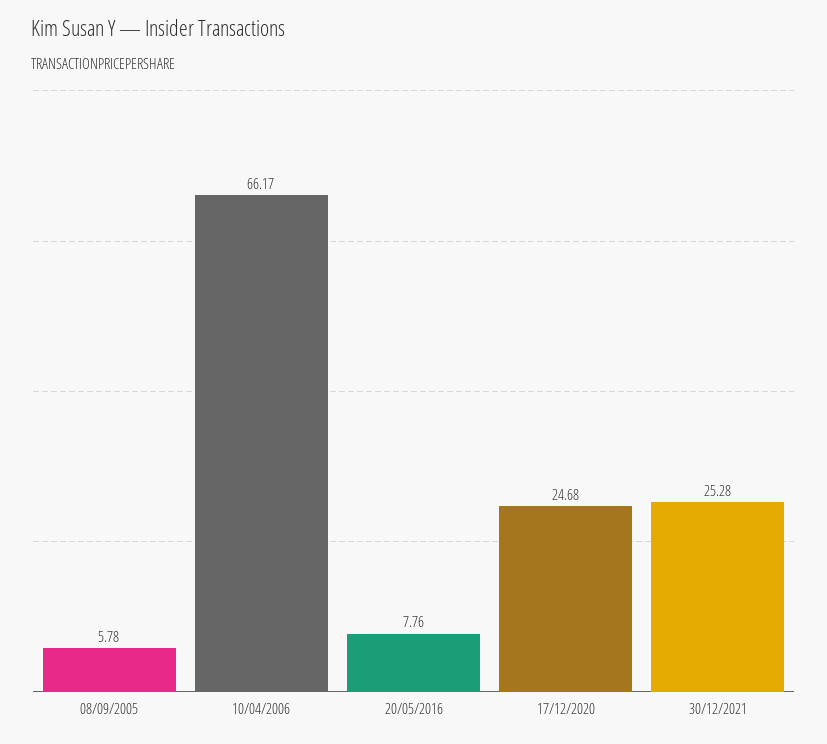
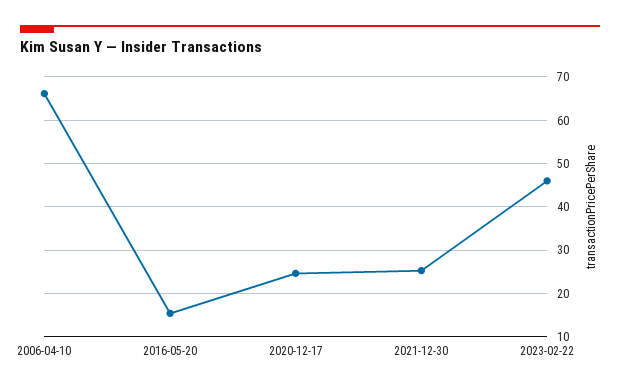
08/09/2005: 5.78 -> none
20/05/2016: 7.76 -> 16
2023-02-22: none -> 46

